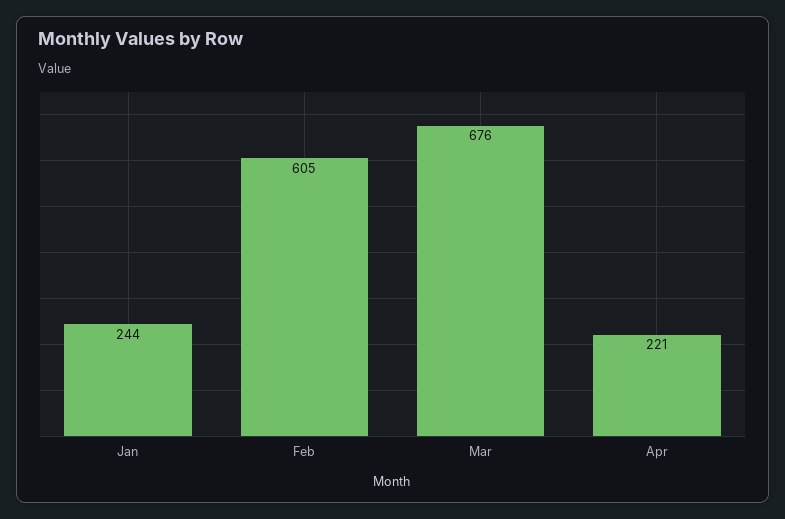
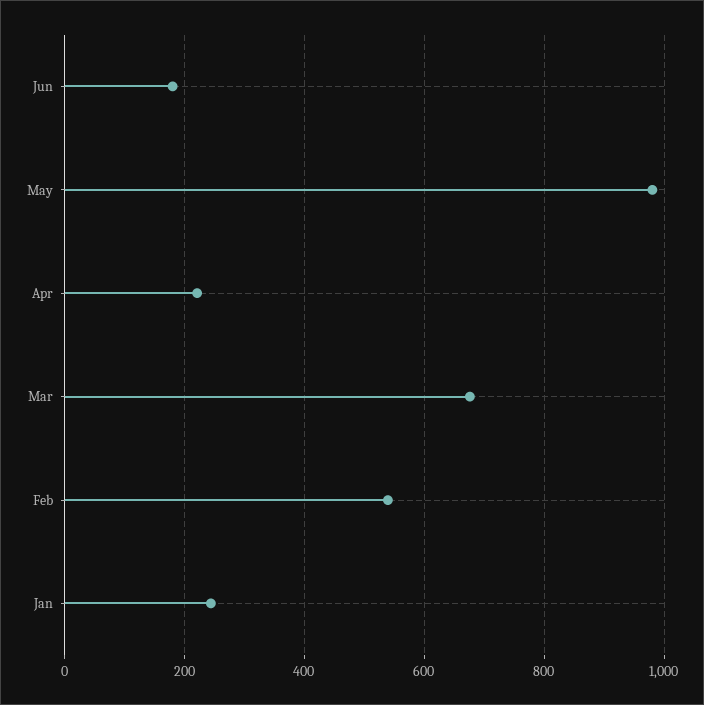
Feb: 605 -> 540
Jun: none -> 180
May: none -> 980

